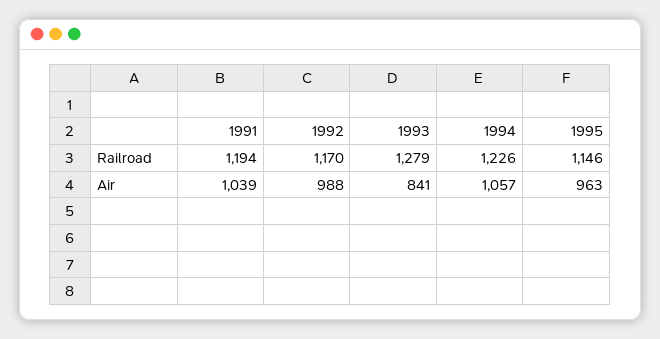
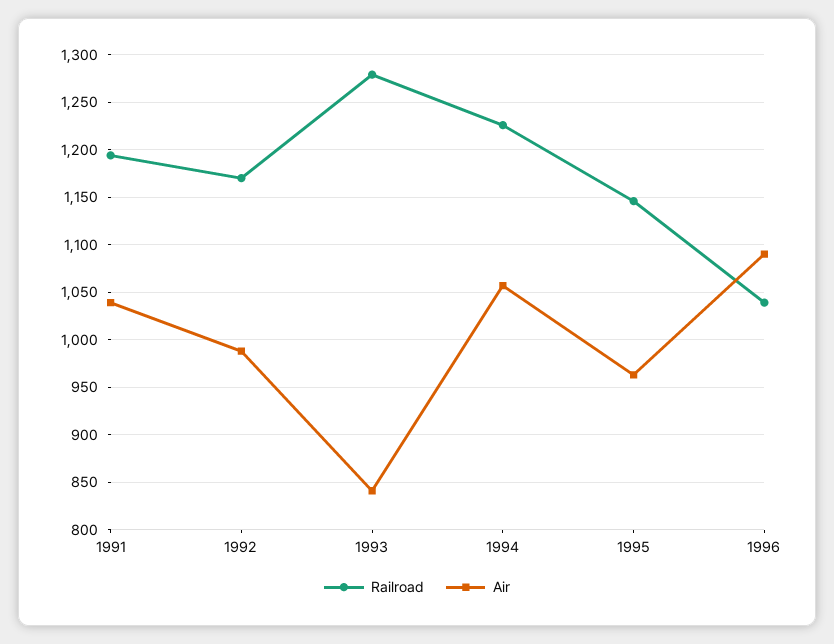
Railroad, 1996: none -> 1040
Air, 1996: none -> 1090

